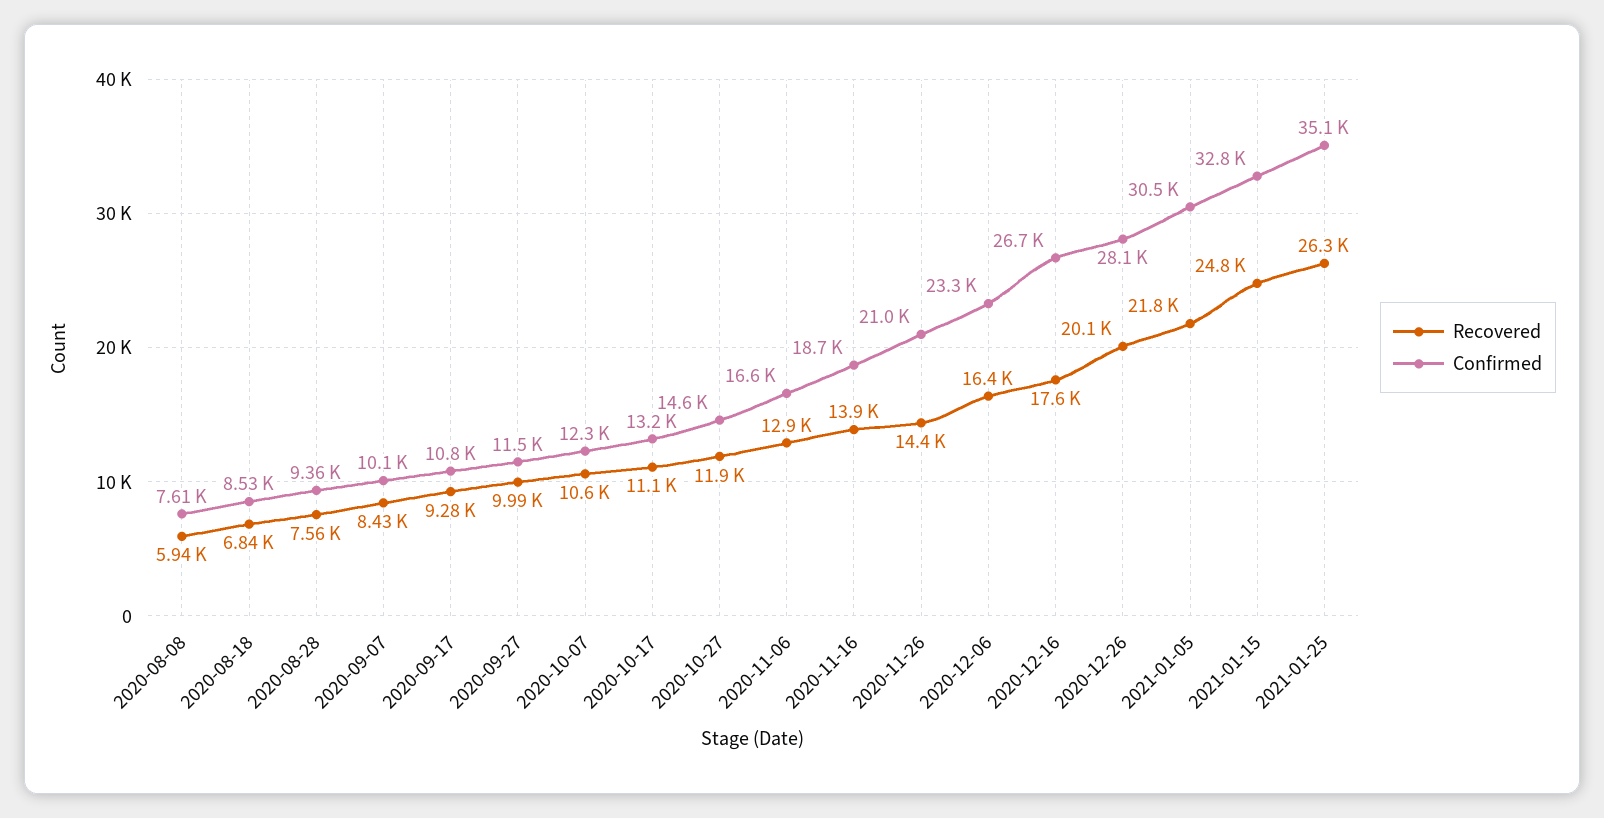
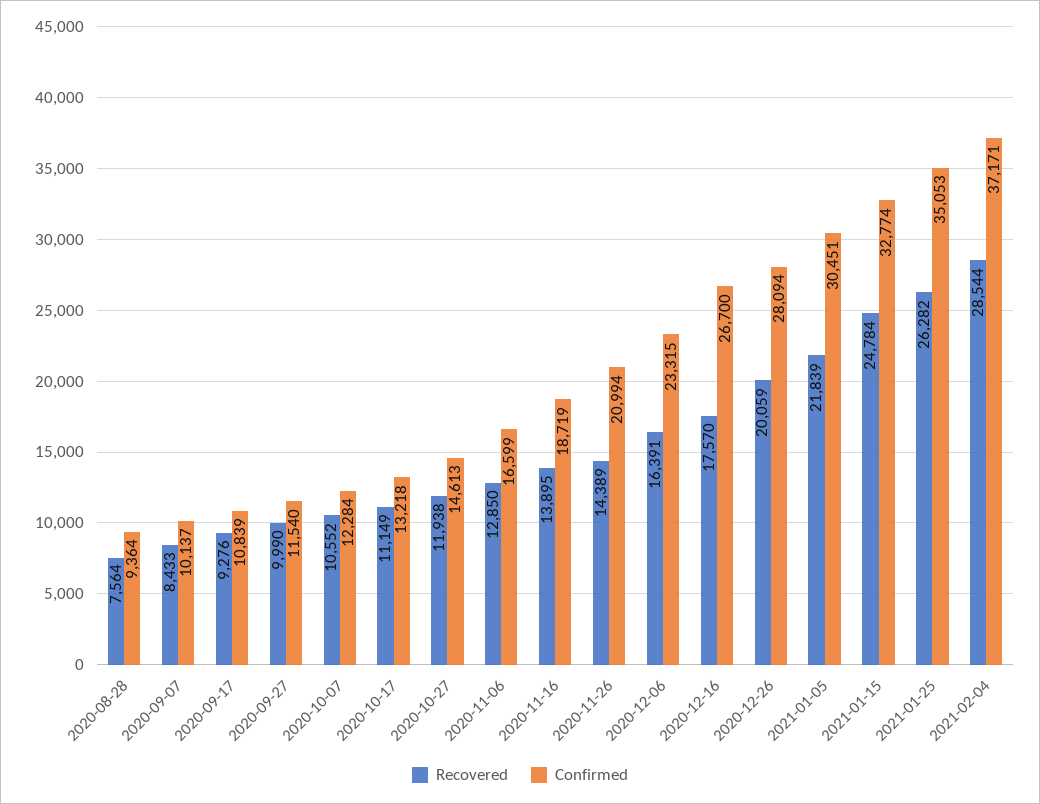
Recovered, 2020-08-08: 5940 -> none
Confirmed, 2020-08-08: 7610 -> none
Recovered, 2020-08-18: 6840 -> none
Confirmed, 2020-08-18: 8530 -> none
Recovered, 2021-02-04: none -> 28544
Confirmed, 2021-02-04: none -> 37171

